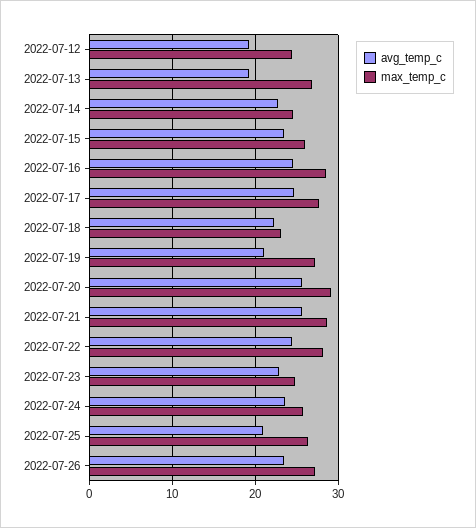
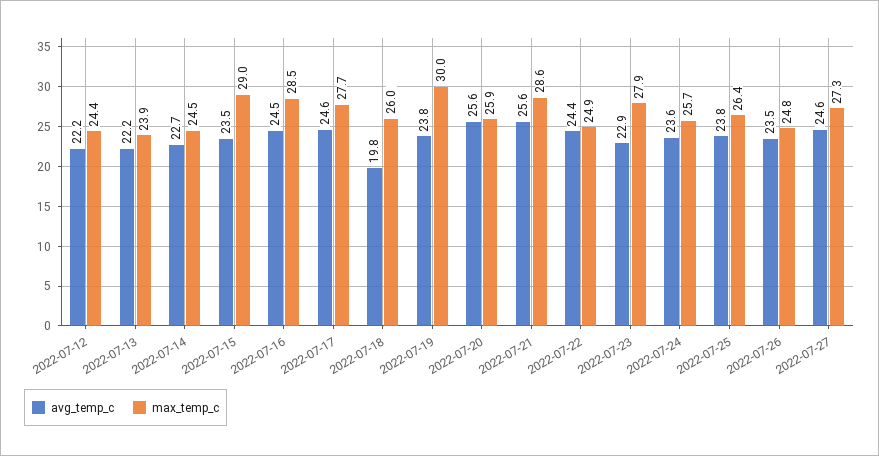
avg_temp_c, 2022-07-12: 19 -> 22.2
avg_temp_c, 2022-07-13: 19 -> 22.2
max_temp_c, 2022-07-13: 27 -> 23.9
max_temp_c, 2022-07-15: 26 -> 29
avg_temp_c, 2022-07-18: 22 -> 19.8
max_temp_c, 2022-07-18: 23 -> 26
avg_temp_c, 2022-07-19: 21 -> 23.8
max_temp_c, 2022-07-19: 27 -> 30
max_temp_c, 2022-07-20: 29 -> 25.9
max_temp_c, 2022-07-22: 28 -> 24.9
max_temp_c, 2022-07-23: 25 -> 27.9
avg_temp_c, 2022-07-25: 21 -> 23.8
max_temp_c, 2022-07-26: 27 -> 24.8
avg_temp_c, 2022-07-27: none -> 24.6
max_temp_c, 2022-07-27: none -> 27.3

